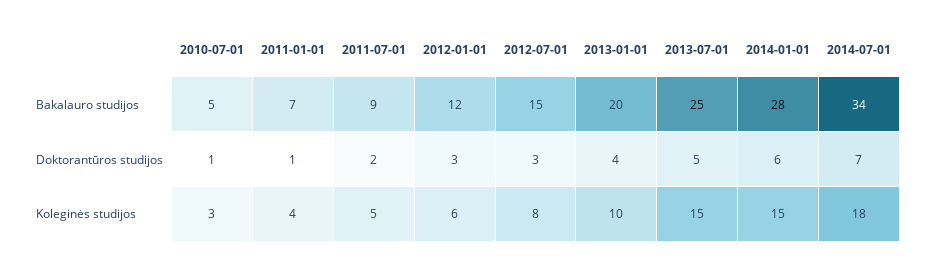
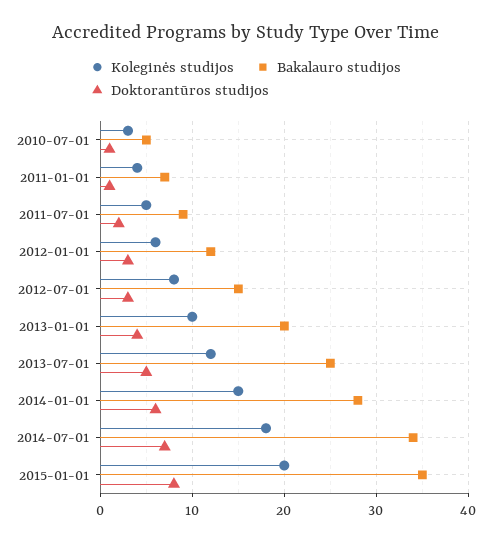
Koleginės studijos, 2013-07-01: 15 -> 12
Koleginės studijos, 2015-01-01: none -> 20
Bakalauro studijos, 2015-01-01: none -> 35
Doktorantūros studijos, 2015-01-01: none -> 8

